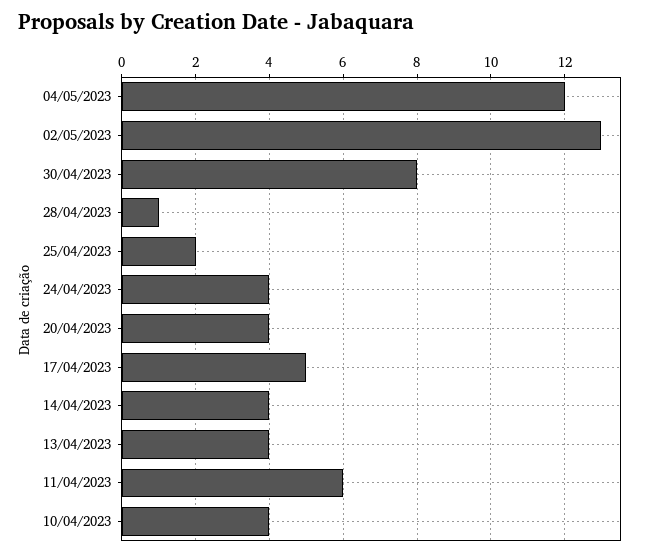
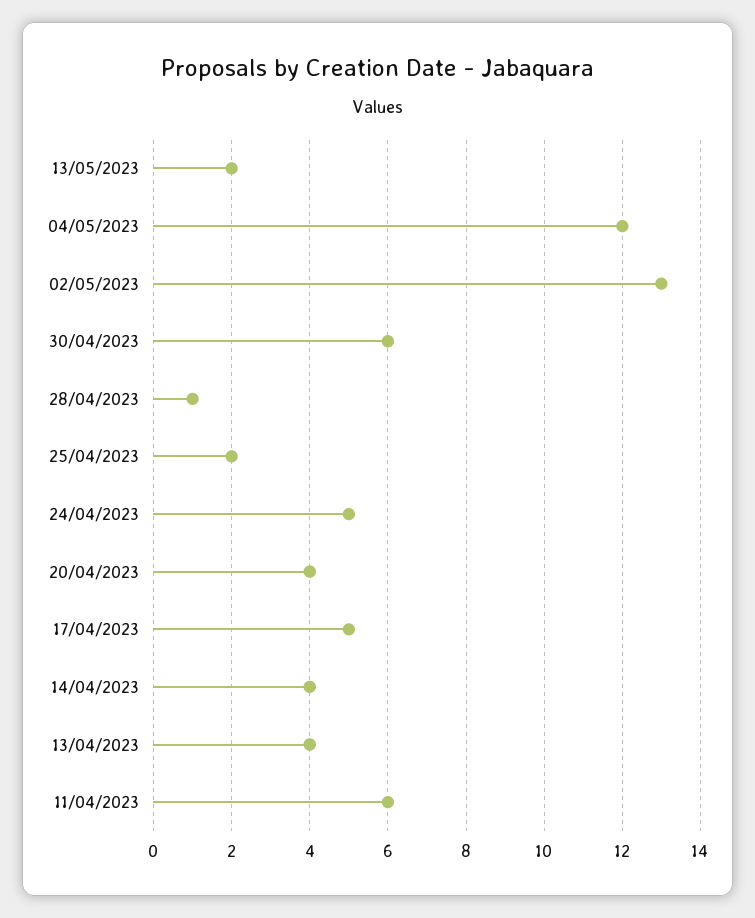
30/04/2023: 8 -> 6
24/04/2023: 4 -> 5
10/04/2023: 4 -> none
13/05/2023: none -> 2

